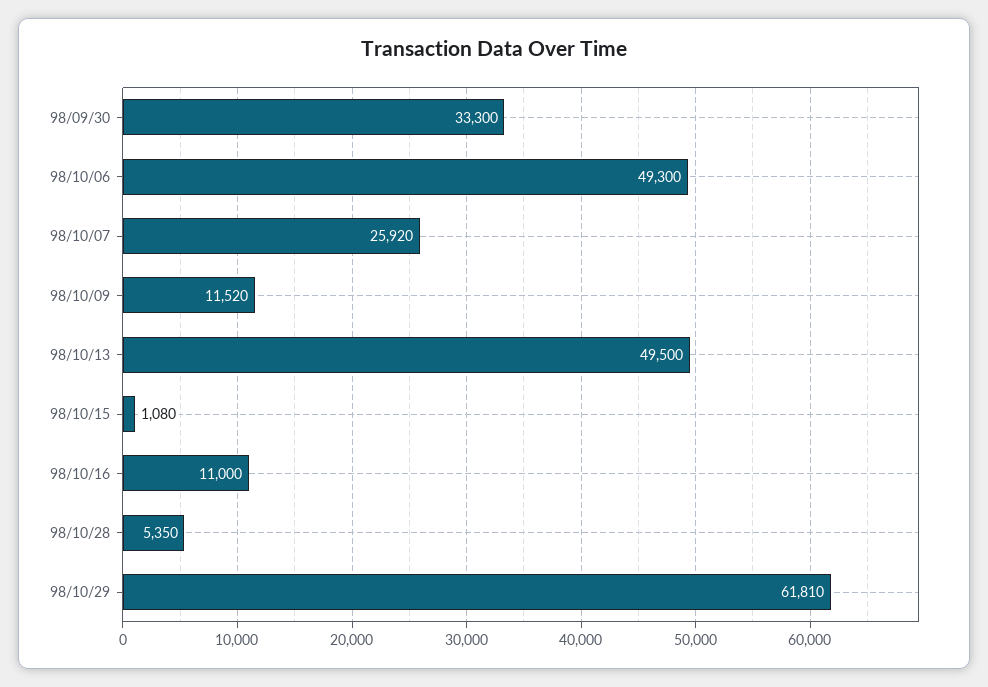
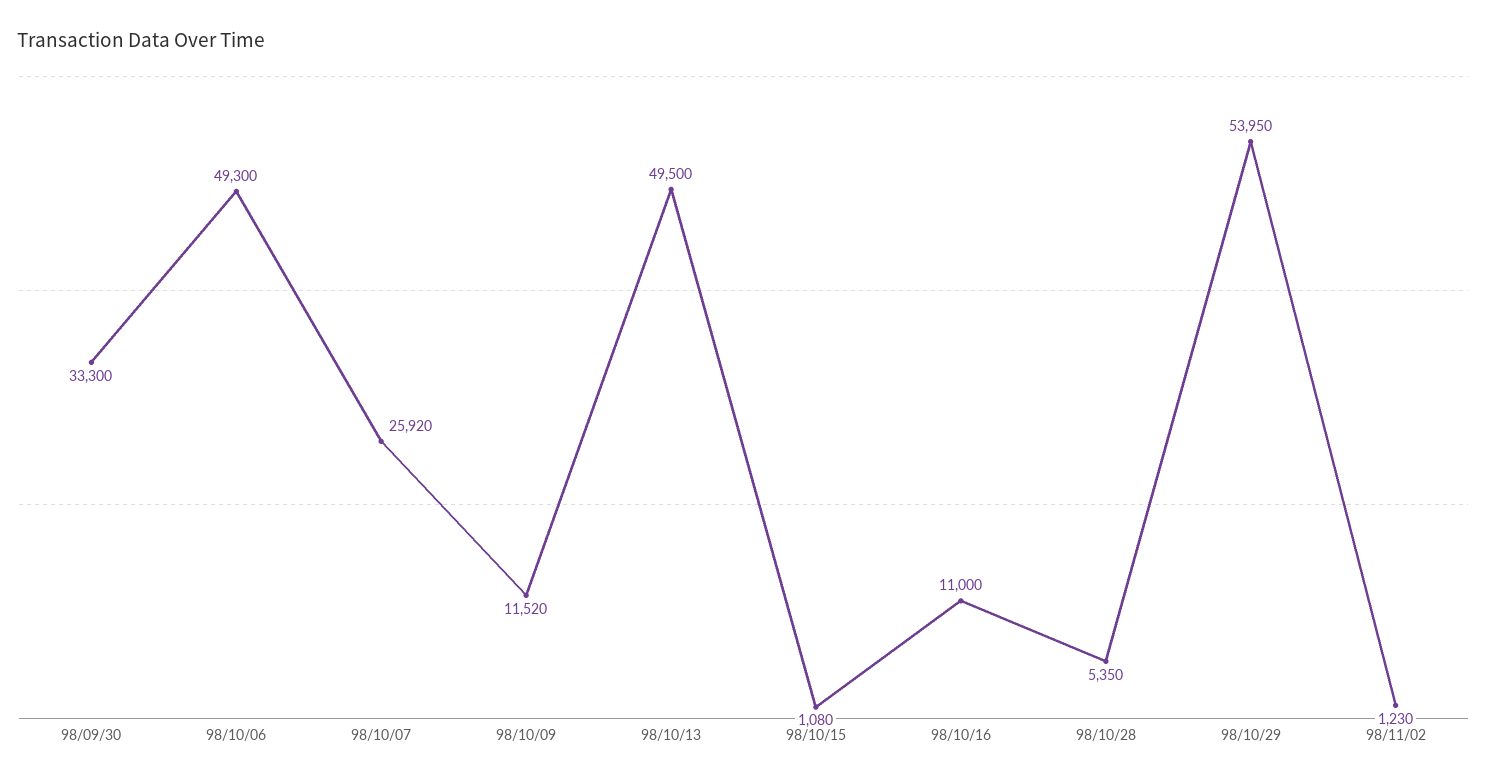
98/10/29: 61810 -> 53950
98/11/02: none -> 1230

